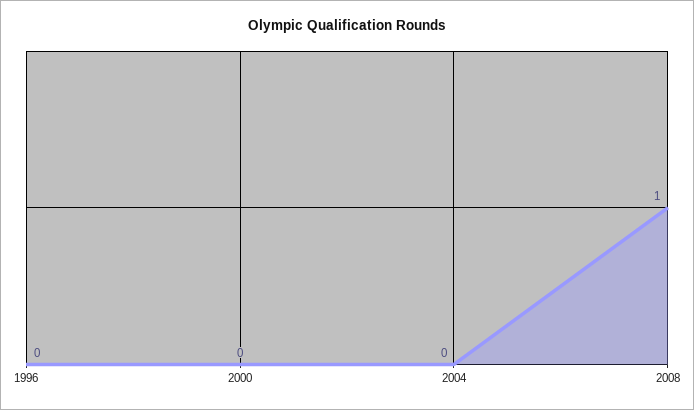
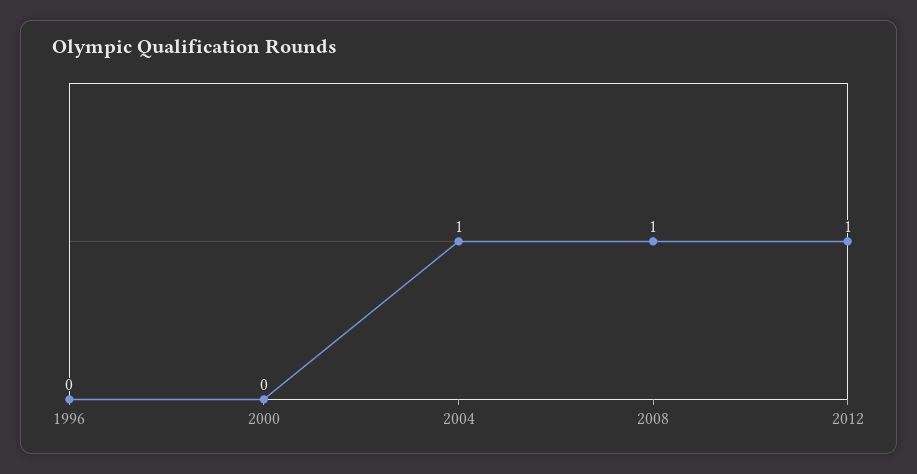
2004: 0 -> 1
2012: none -> 1

